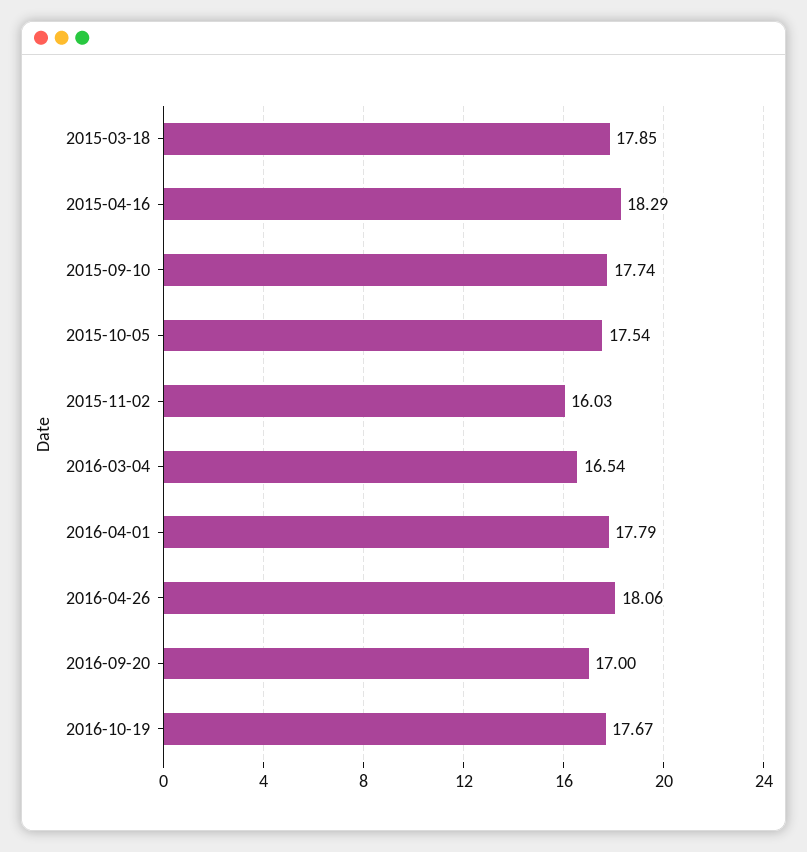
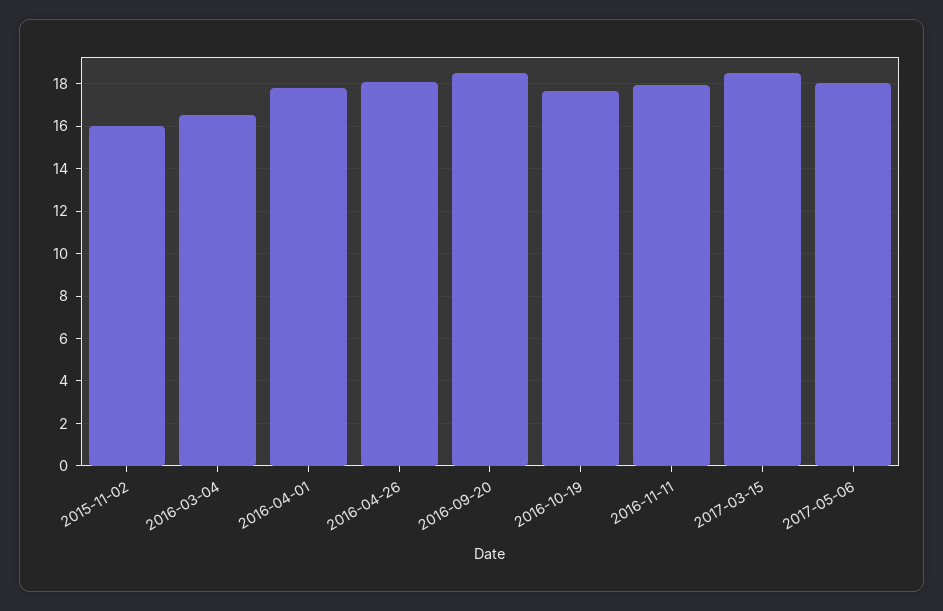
2015-03-18: 17.85 -> none
2015-04-16: 18.29 -> none
2015-09-10: 17.74 -> none
2015-10-05: 17.54 -> none
2016-09-20: 17 -> 18.5
2016-11-11: none -> 18
2017-03-15: none -> 18.5
2017-05-06: none -> 18

